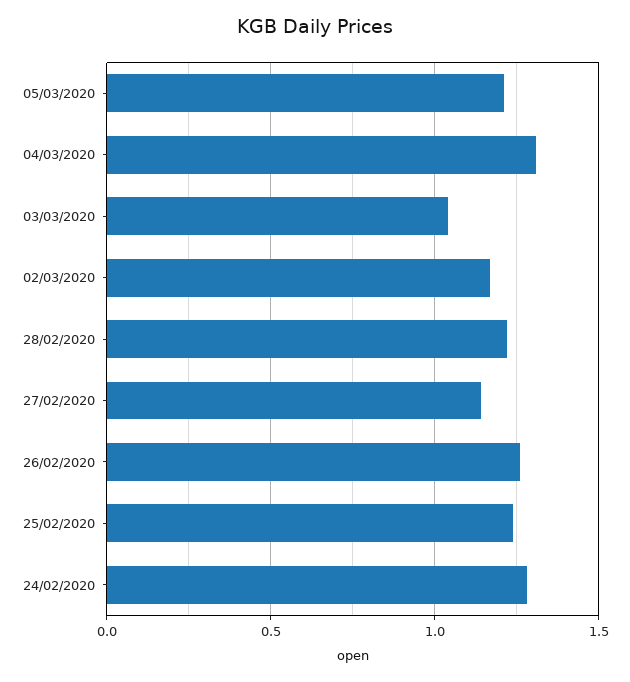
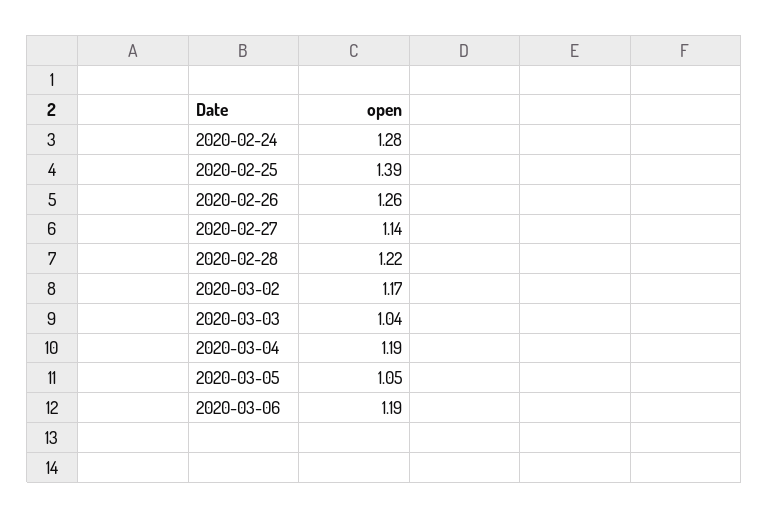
05/03/2020: 1.2 -> 1.05
04/03/2020: 1.3 -> 1.19
25/02/2020: 1.25 -> 1.39
2020-03-06: none -> 1.19

